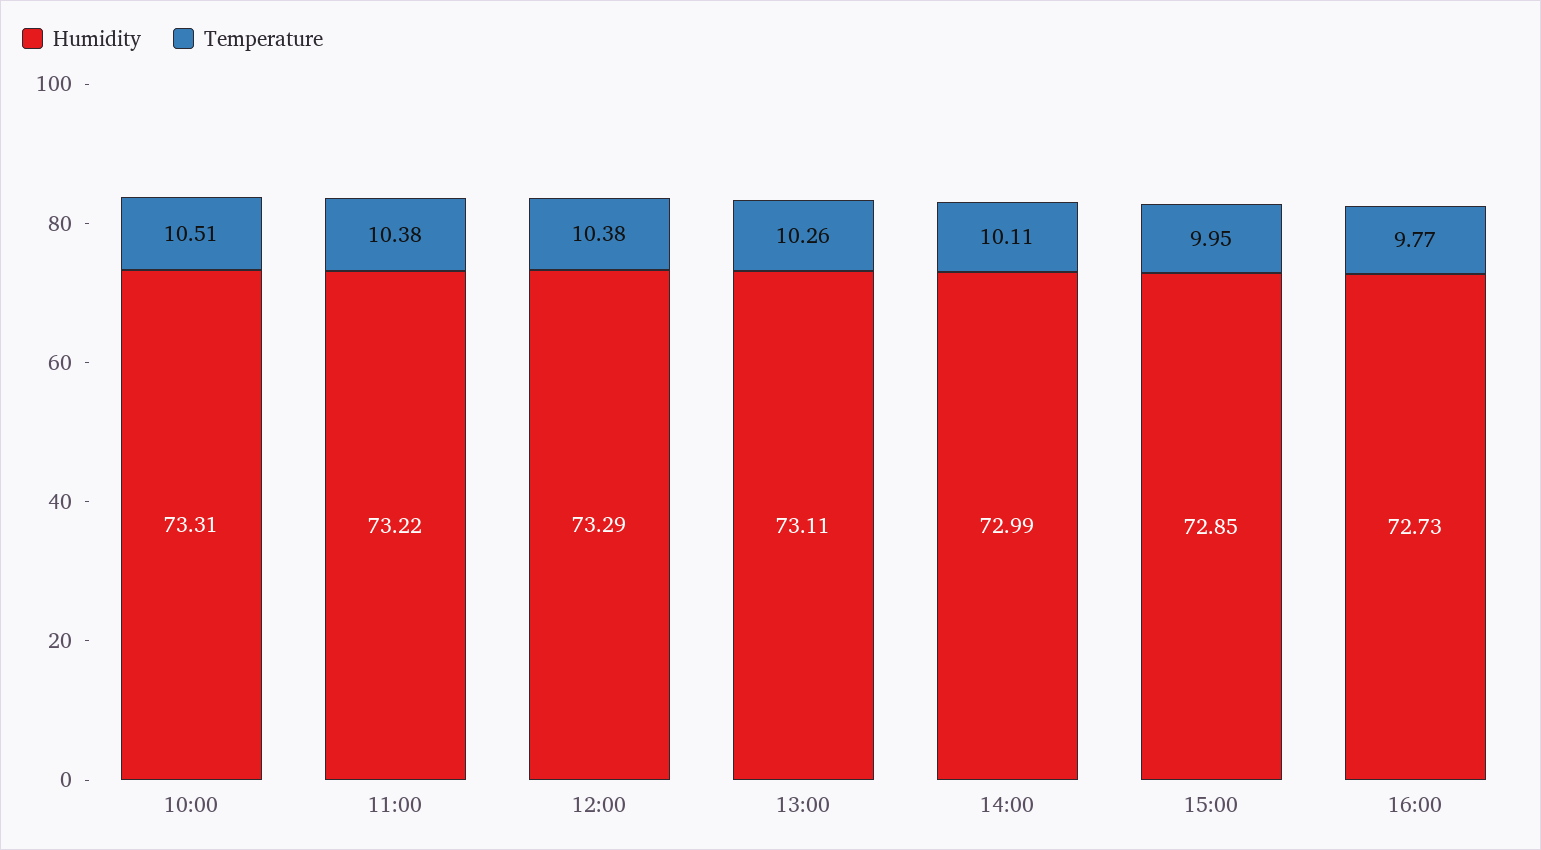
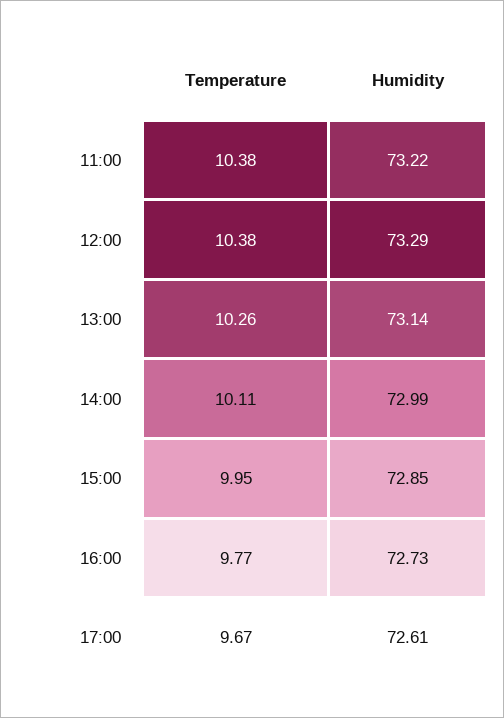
Humidity, 10:00: 73.31 -> none
Temperature, 10:00: 10.51 -> none
Humidity, 13:00: 73.11 -> 73.14
Temperature, 17:00: none -> 9.67
Humidity, 17:00: none -> 72.61

